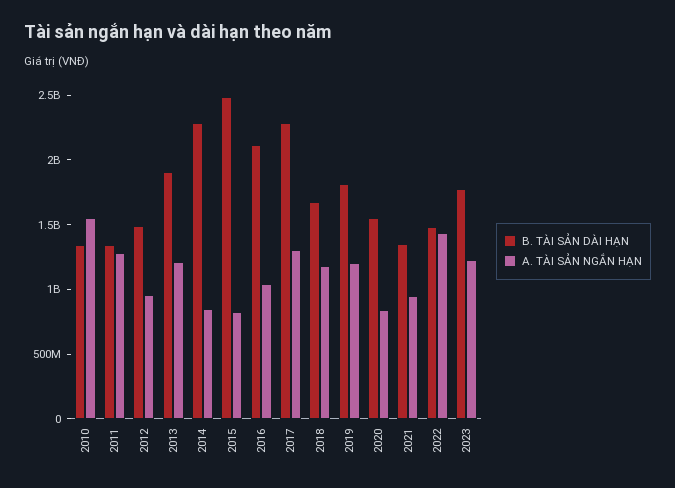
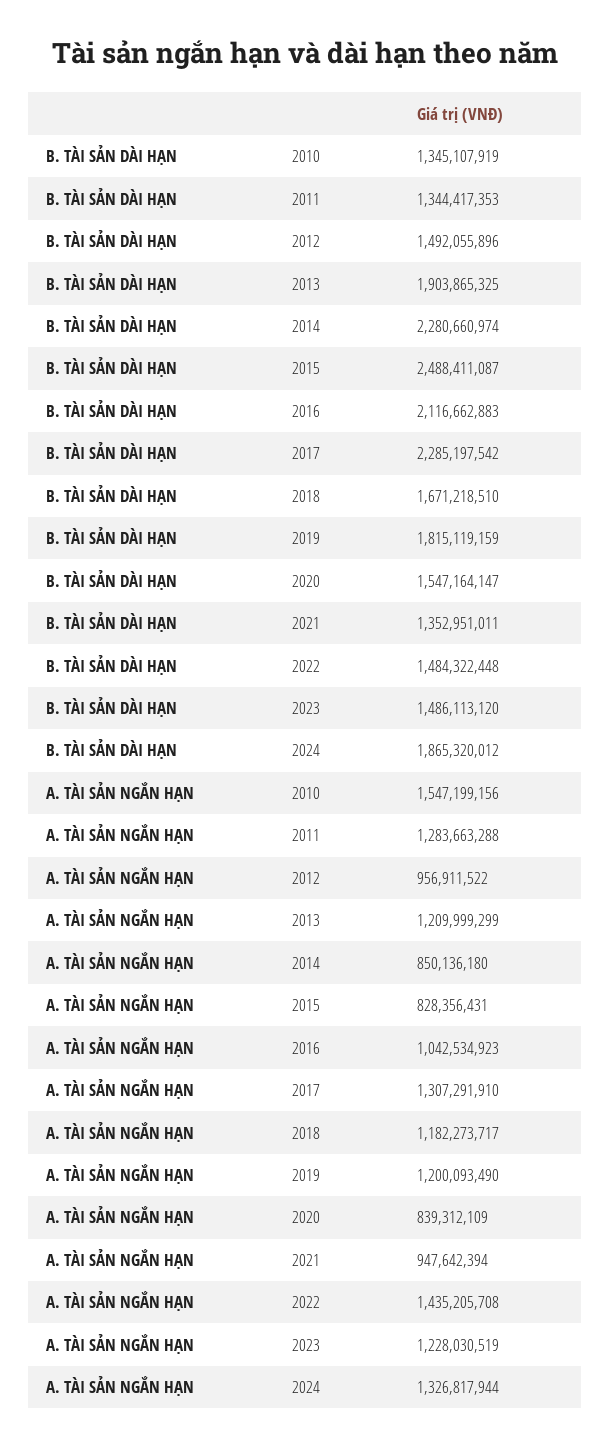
B. TÀI SẢN DÀI HẠN, 2023: 1800000000 -> 1486113120
B. TÀI SẢN DÀI HẠN, 2024: none -> 1865320012
A. TÀI SẢN NGẮN HẠN, 2024: none -> 1326817944

